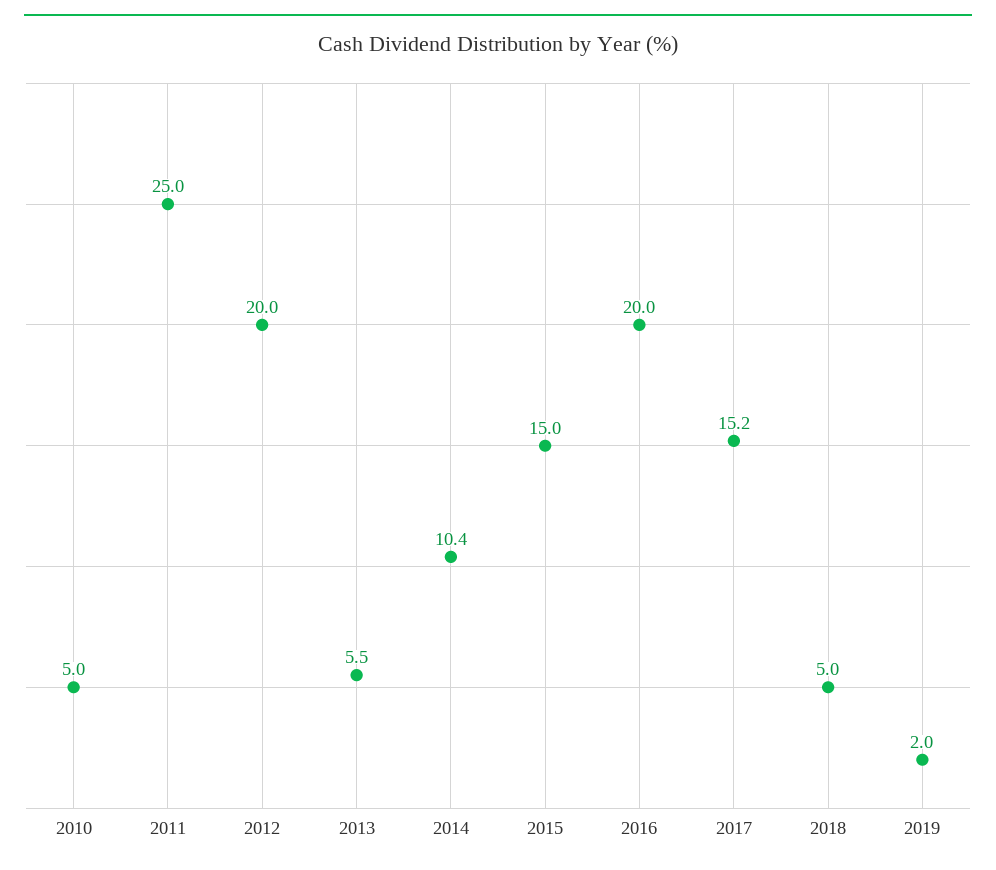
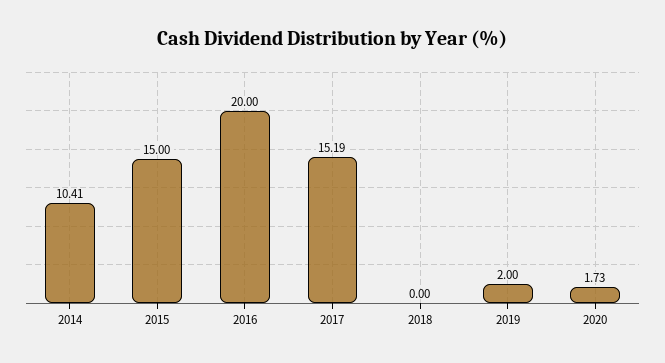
2010: 5 -> none
2011: 25 -> none
2012: 20 -> none
2013: 5.5 -> none
2018: 5 -> 0
2020: none -> 1.73

